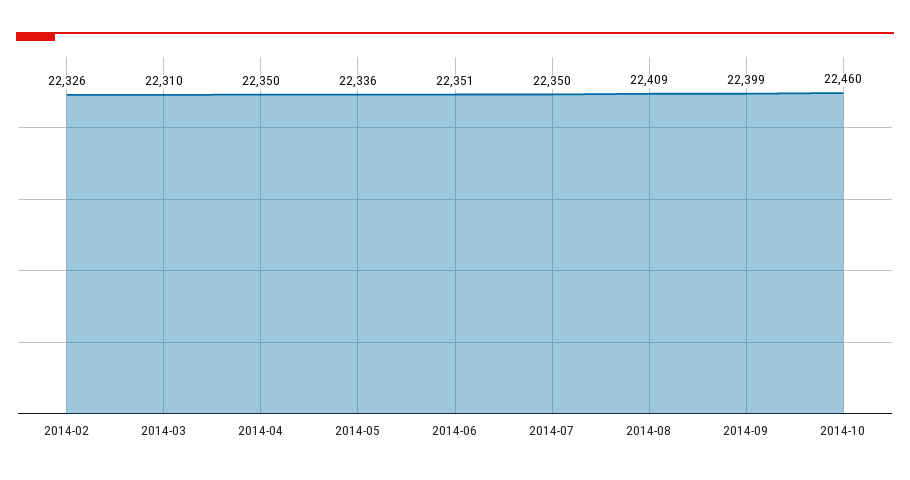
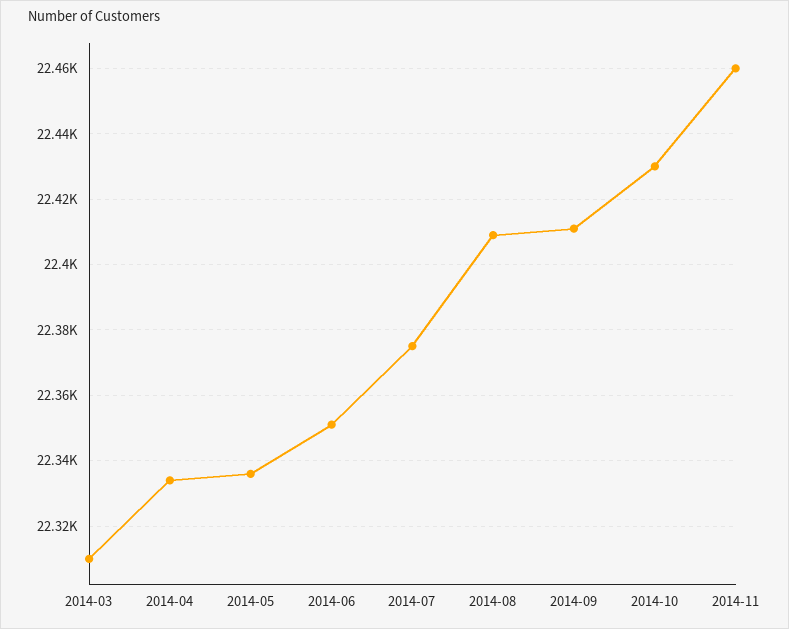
2014-02: 22326 -> none
2014-04: 22350 -> 22335
2014-07: 22350 -> 22375
2014-09: 22399 -> 22410
2014-10: 22460 -> 22430
2014-11: none -> 22460

